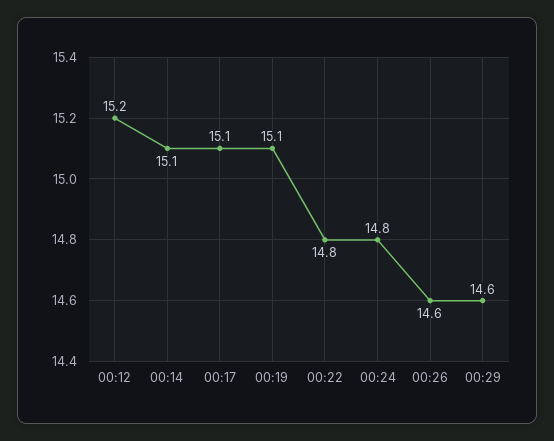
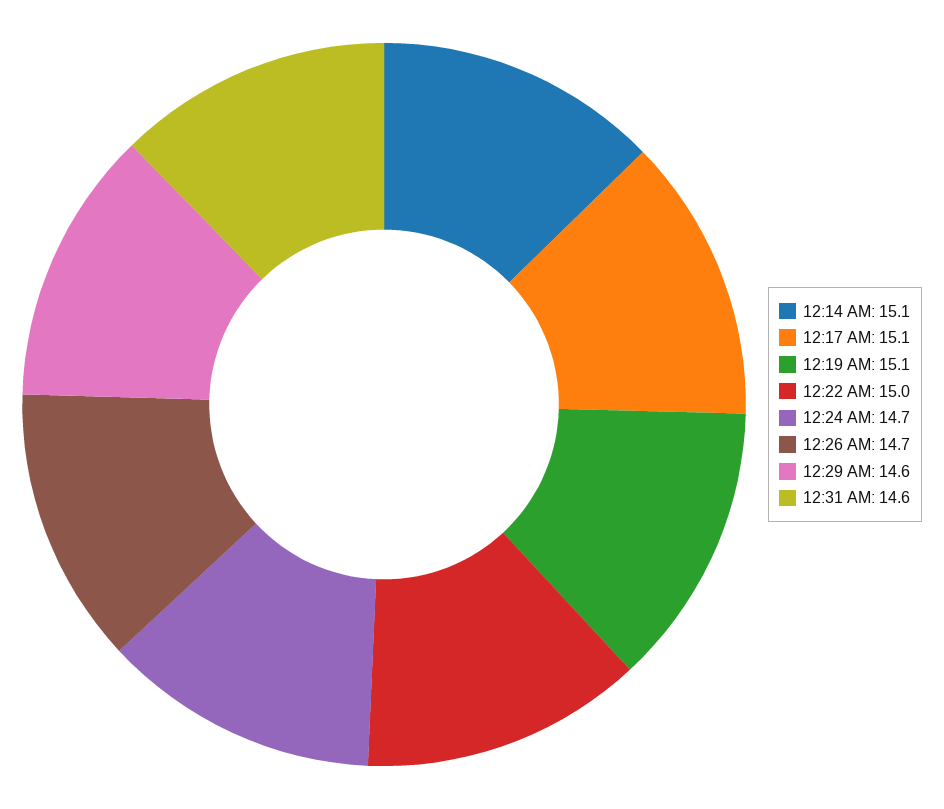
00:12: 15.2 -> none
00:22: 14.8 -> 15
00:24: 14.8 -> 14.7
00:26: 14.6 -> 14.7
12:31 AM: none -> 14.6

